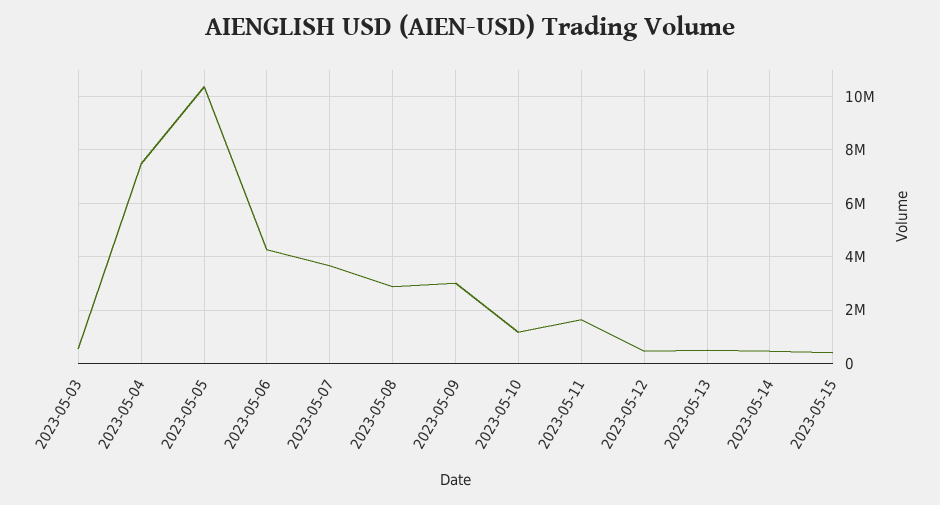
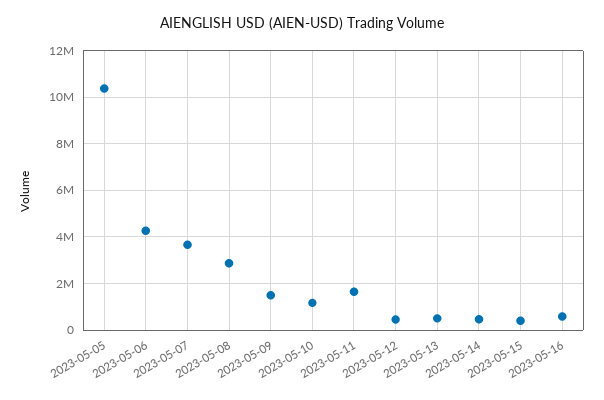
2023-05-03: 500000 -> none
2023-05-04: 7500000 -> none
2023-05-09: 3000000 -> 1500000
2023-05-16: none -> 500000

